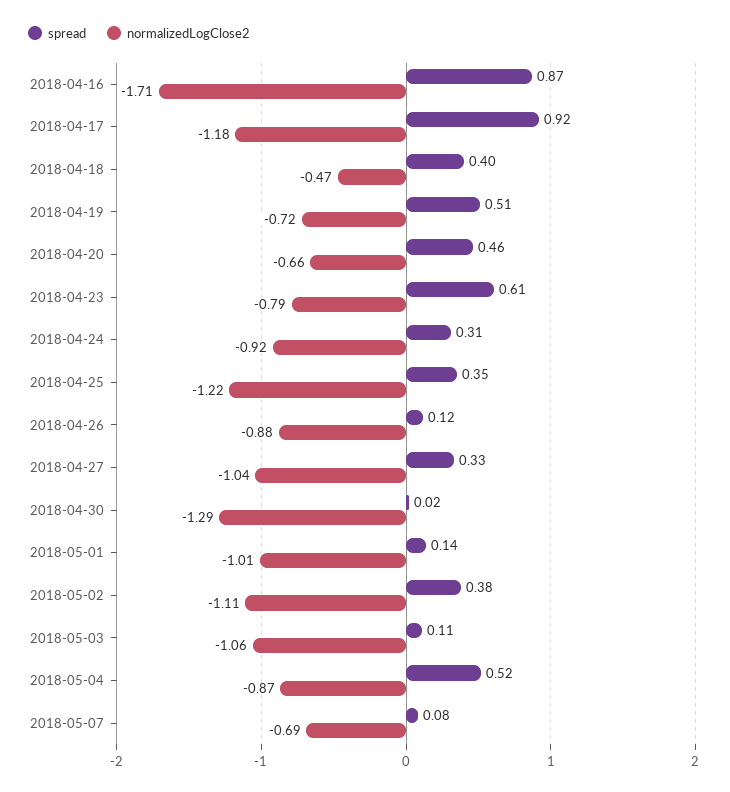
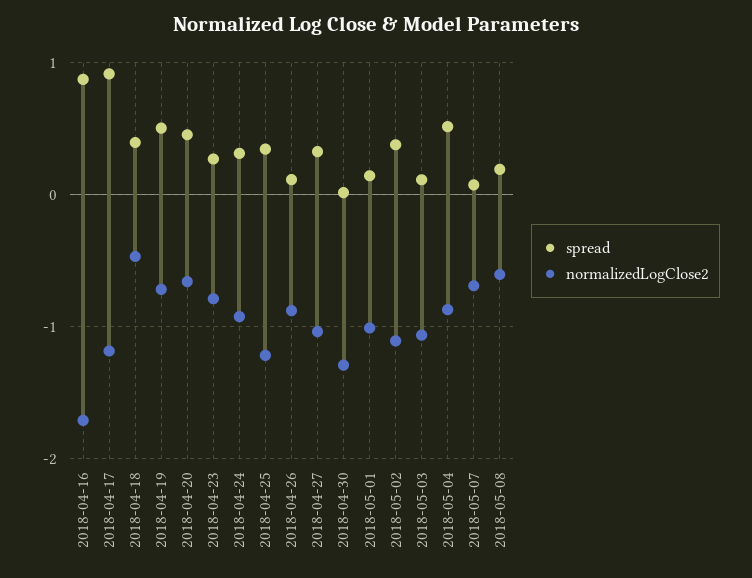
spread, 2018-04-23: 0.61 -> 0.3
spread, 2018-05-08: none -> 0.2
normalizedLogClose2, 2018-05-08: none -> -0.6

